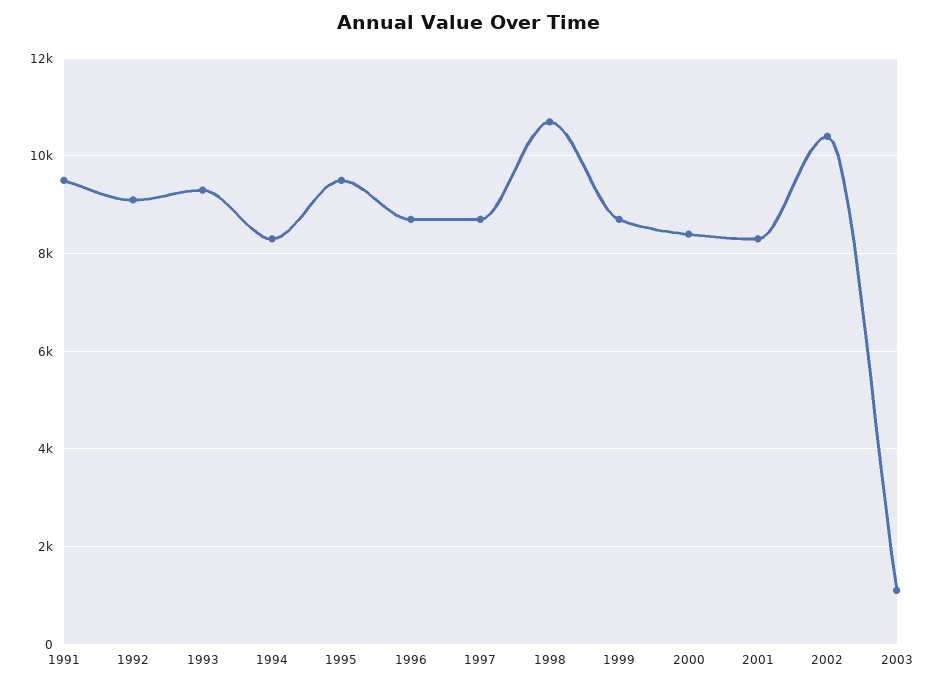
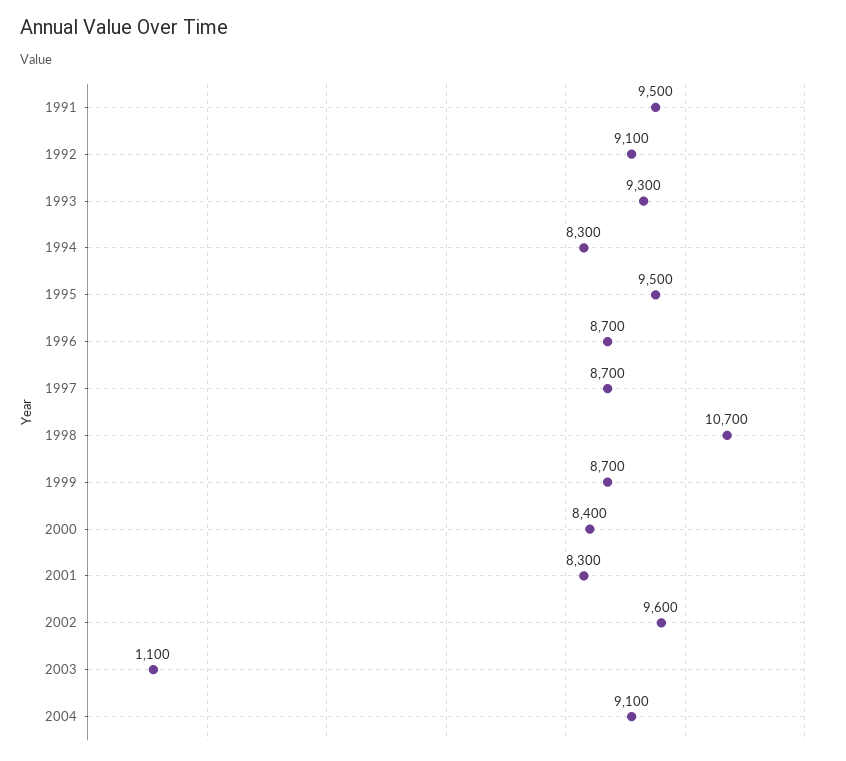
2002: 10400 -> 9600
2004: none -> 9100

